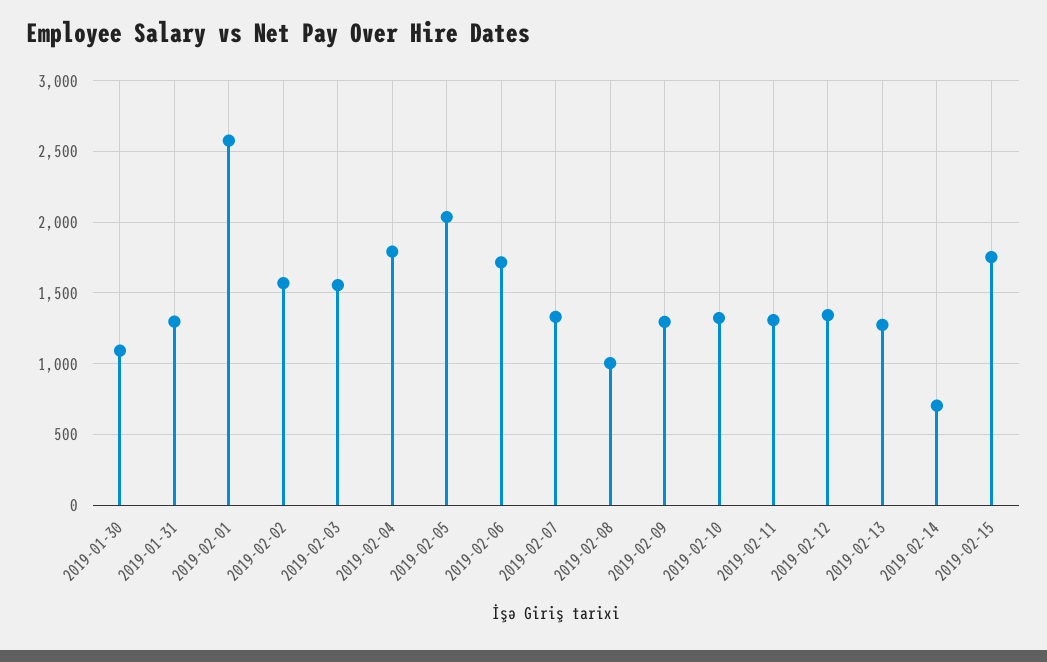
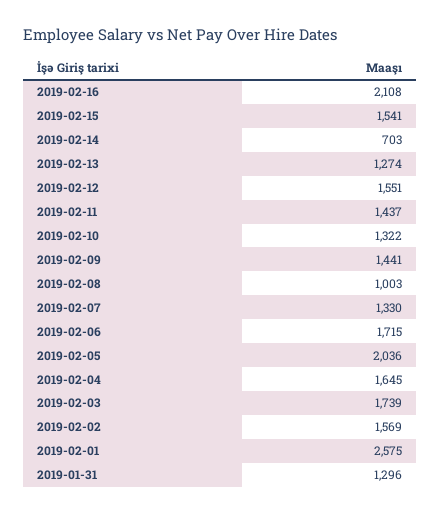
2019-01-30: 1100 -> none
2019-02-03: 1550 -> 1739
2019-02-04: 1800 -> 1645
2019-02-09: 1300 -> 1441
2019-02-11: 1300 -> 1437
2019-02-12: 1350 -> 1551
2019-02-15: 1750 -> 1541
2019-02-16: none -> 2108

